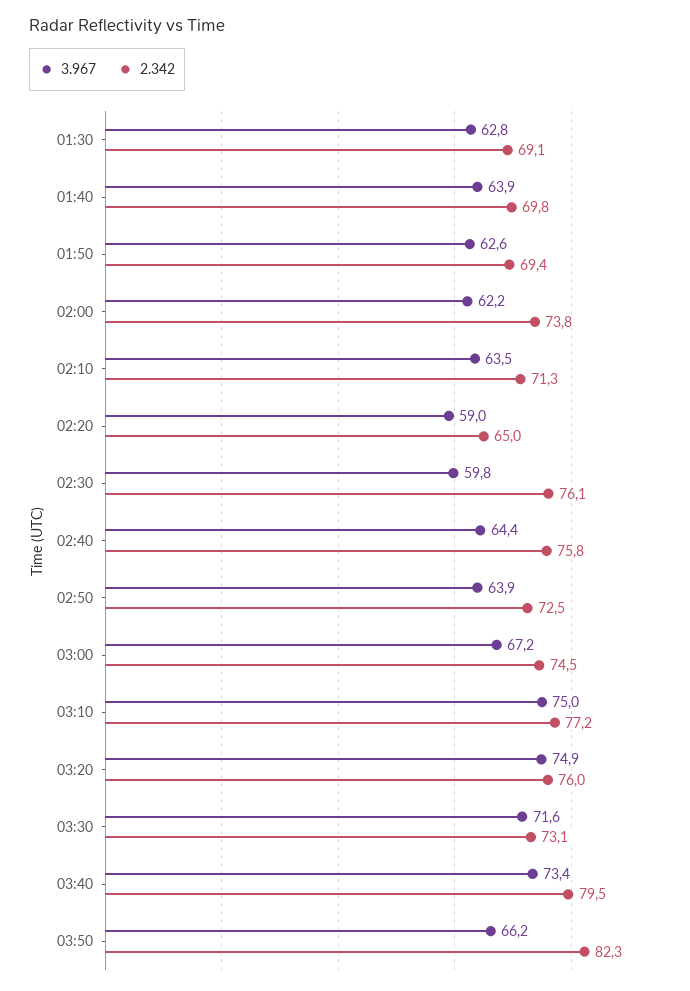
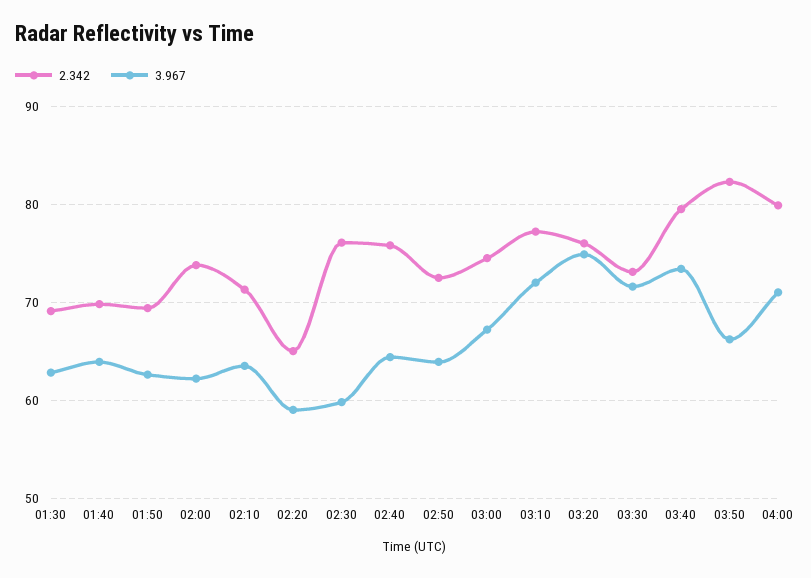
3.967, 03:10: 75 -> 72
2.342, 04:00: none -> 80
3.967, 04:00: none -> 71

